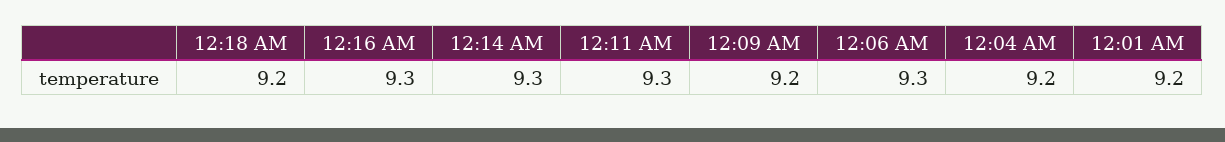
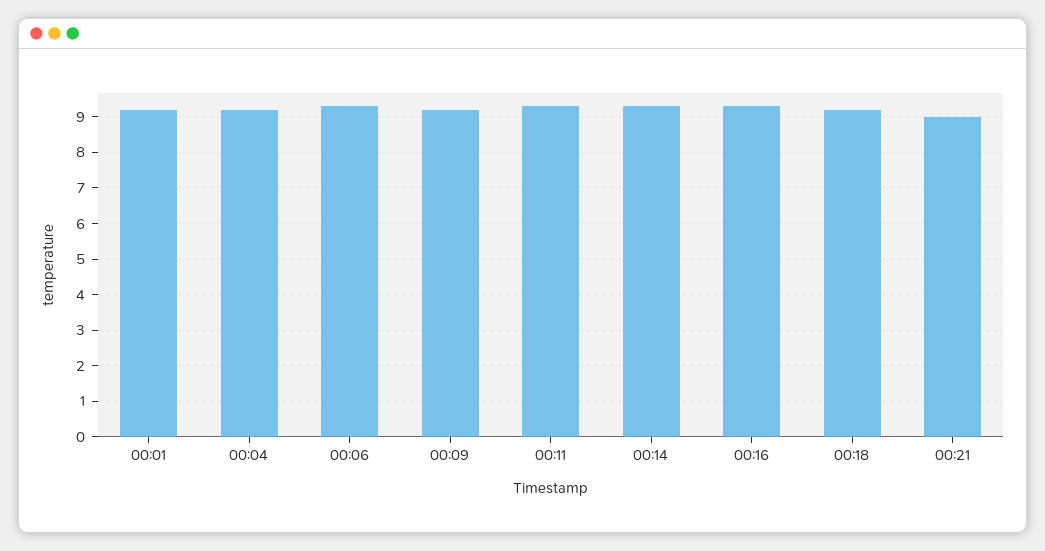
00:21: none -> 9

